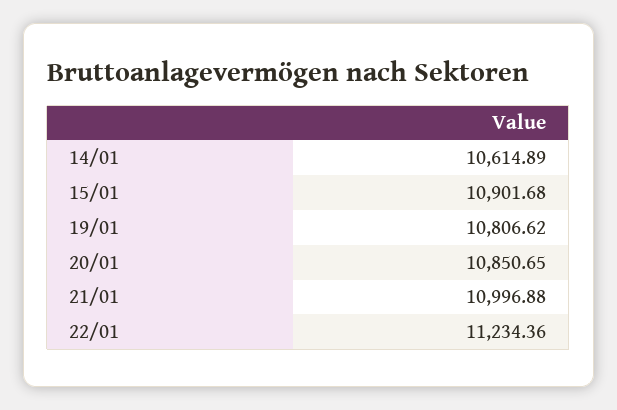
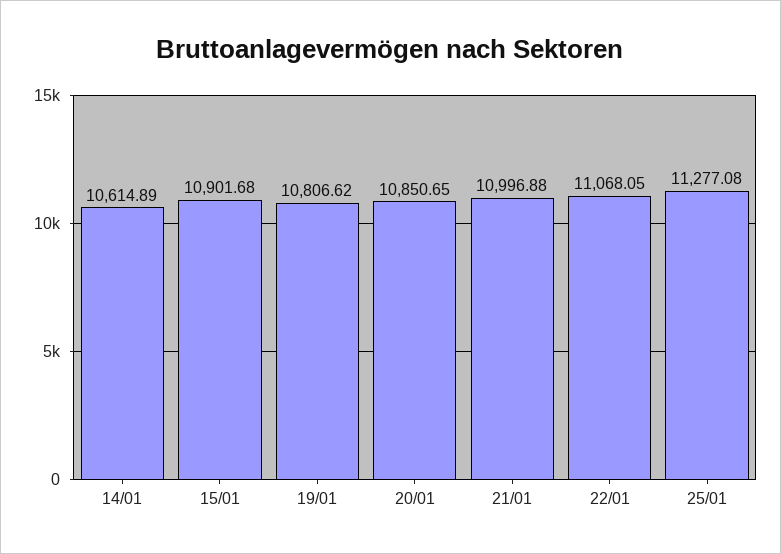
22/01: 11234.36 -> 11068.05
25/01: none -> 11277.08

